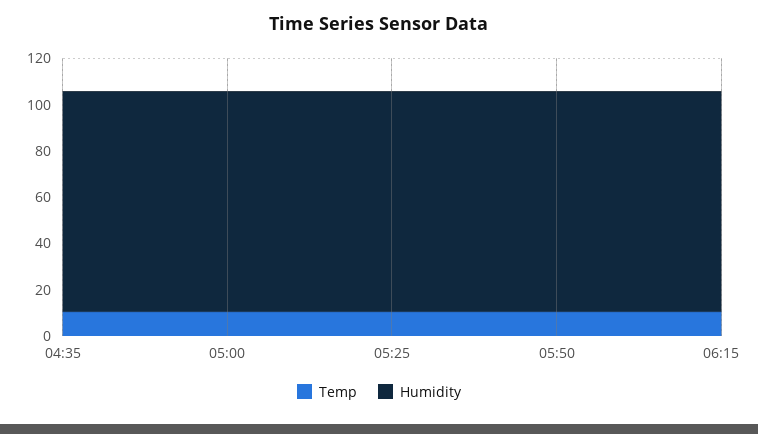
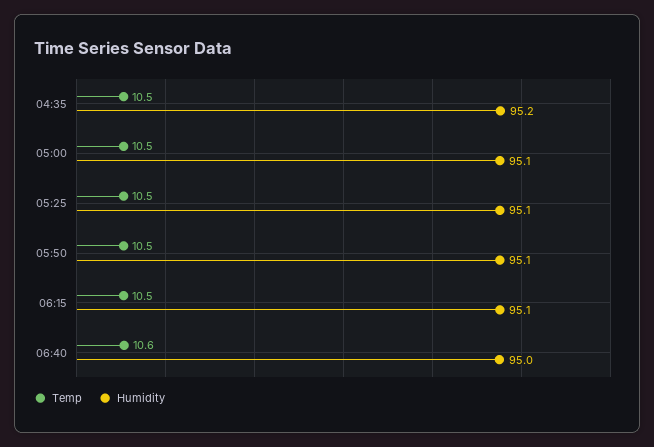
Temp, 06:40: none -> 10.6
Humidity, 06:40: none -> 95

